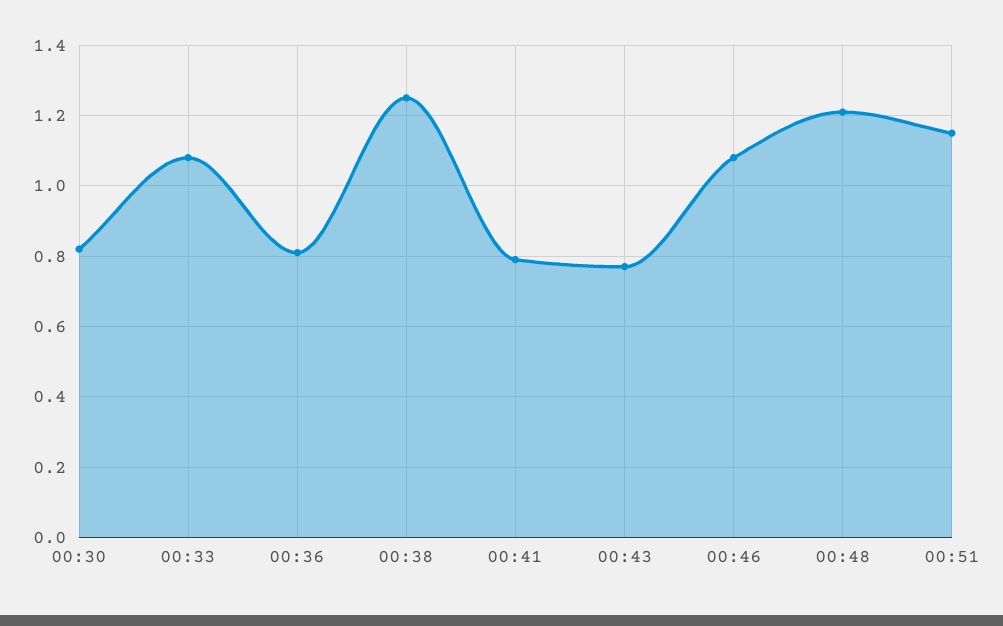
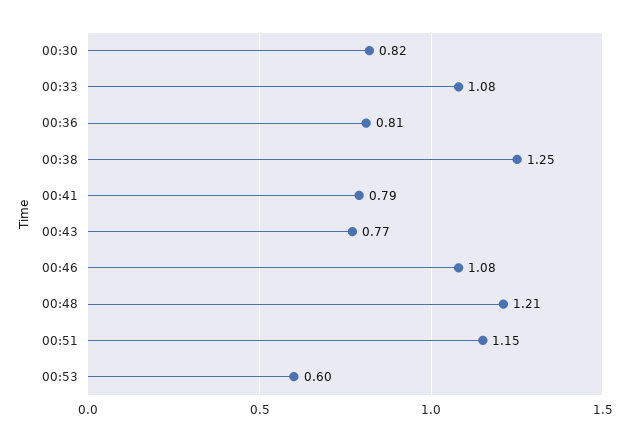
00:53: none -> 0.6

